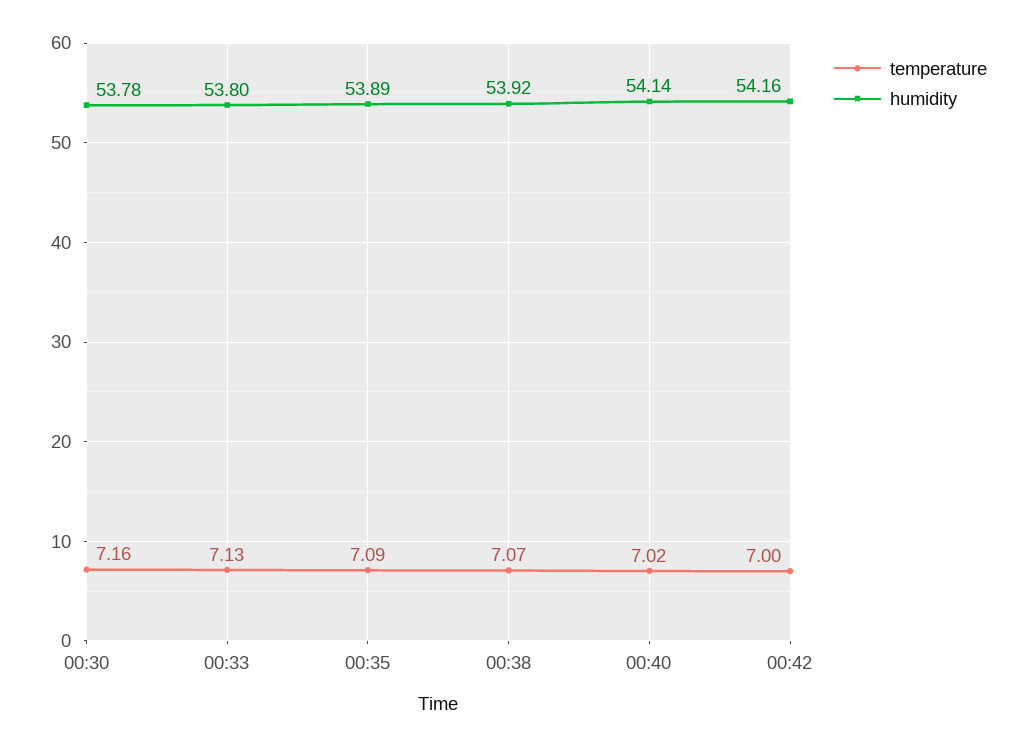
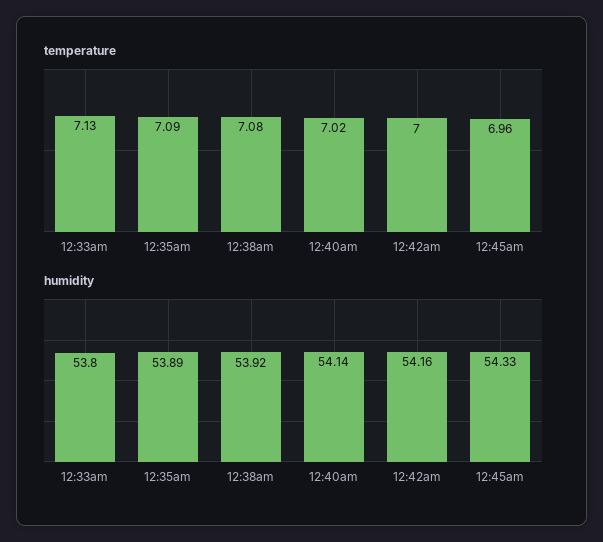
temperature, 00:30: 7.16 -> none
humidity, 00:30: 53.78 -> none
temperature, 00:38: 7.07 -> 7.08
temperature, 12:45am: none -> 6.96
humidity, 12:45am: none -> 54.33

